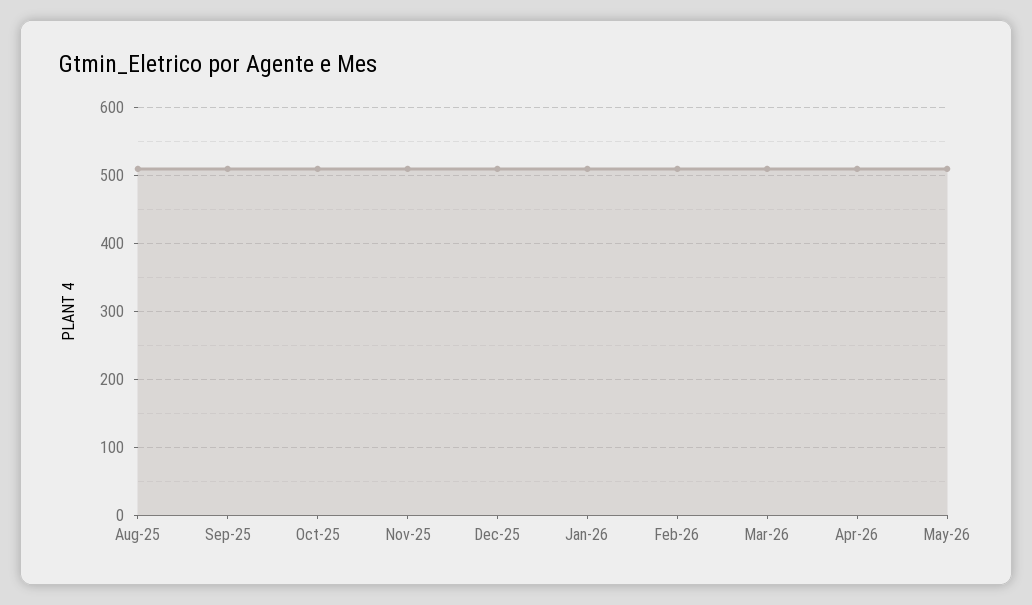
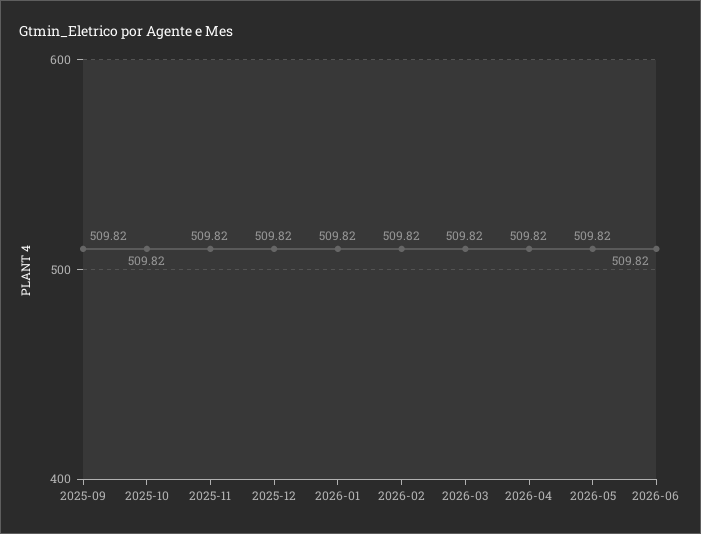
Aug-25: 510 -> none
2026-06: none -> 509.82

